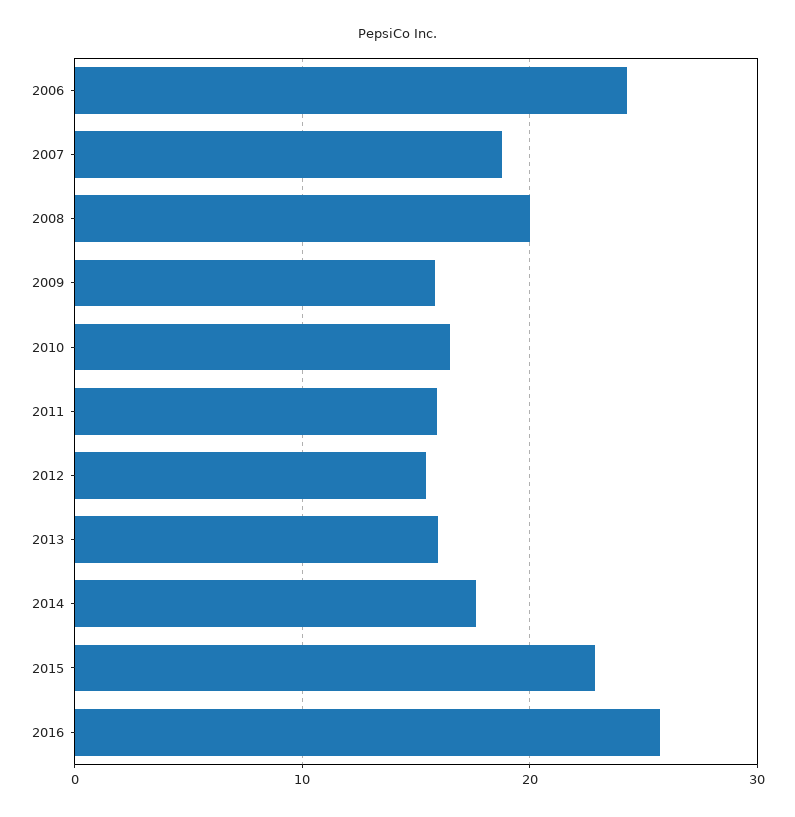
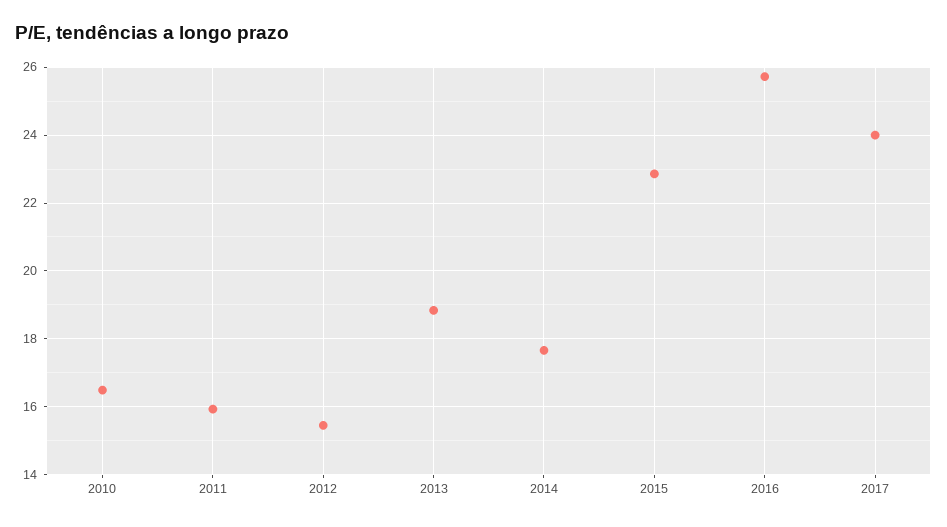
2006: 24 -> none
2007: 19 -> none
2008: 20 -> none
2009: 16 -> none
2013: 16 -> 18.8
2017: none -> 24

